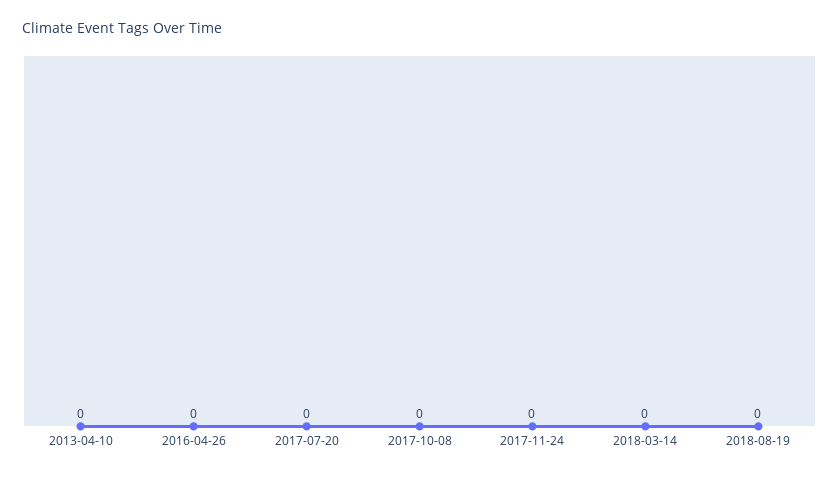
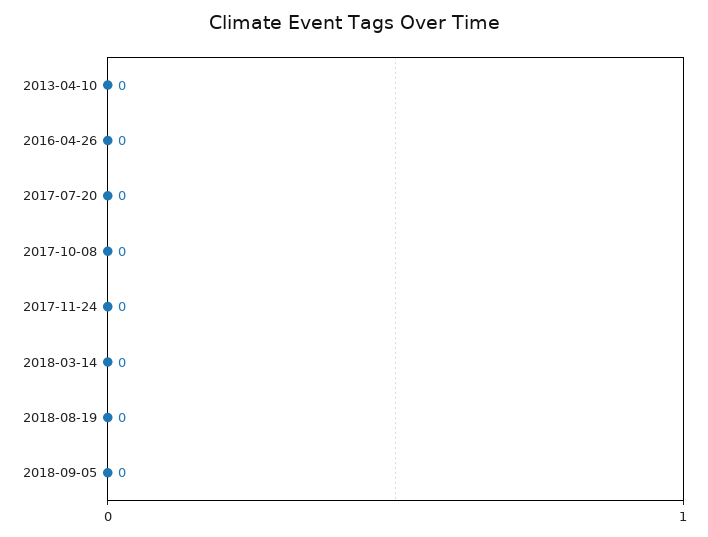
2018-09-05: none -> 0

